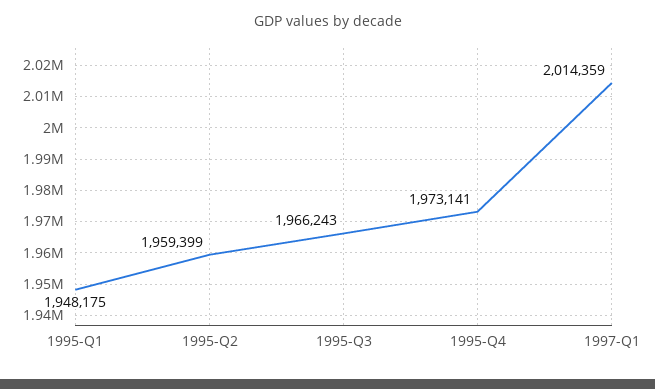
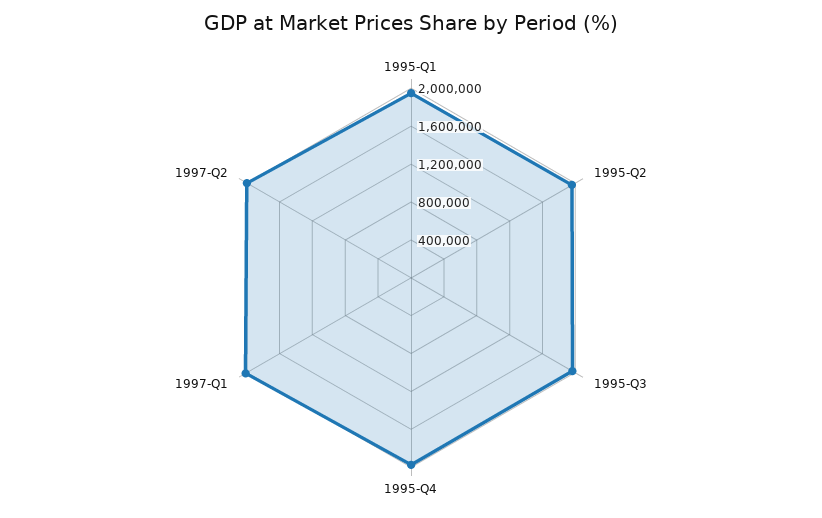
1997-Q2: none -> 2000000

